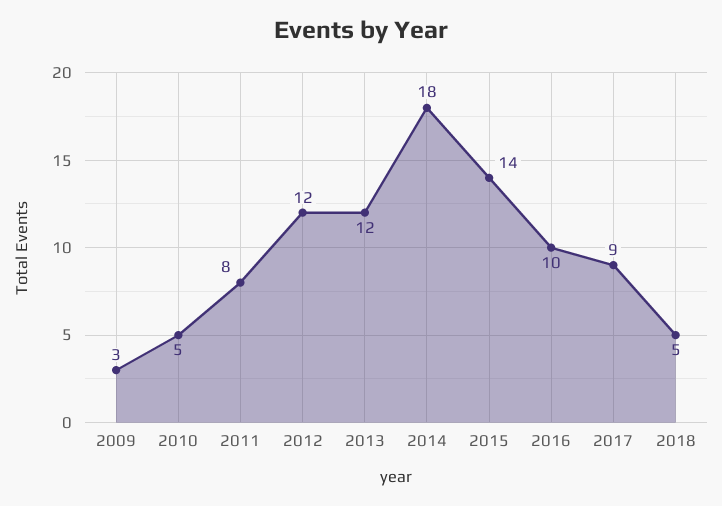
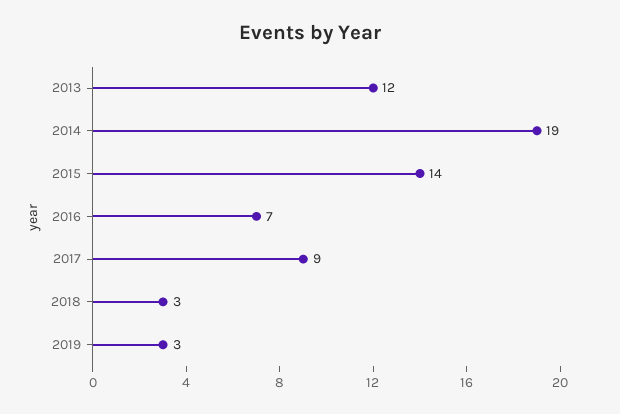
2009: 3 -> none
2010: 5 -> none
2011: 8 -> none
2012: 12 -> none
2014: 18 -> 19
2016: 10 -> 7
2018: 5 -> 3
2019: none -> 3

